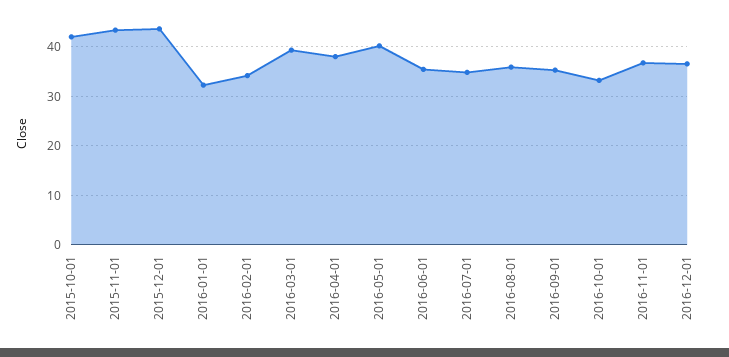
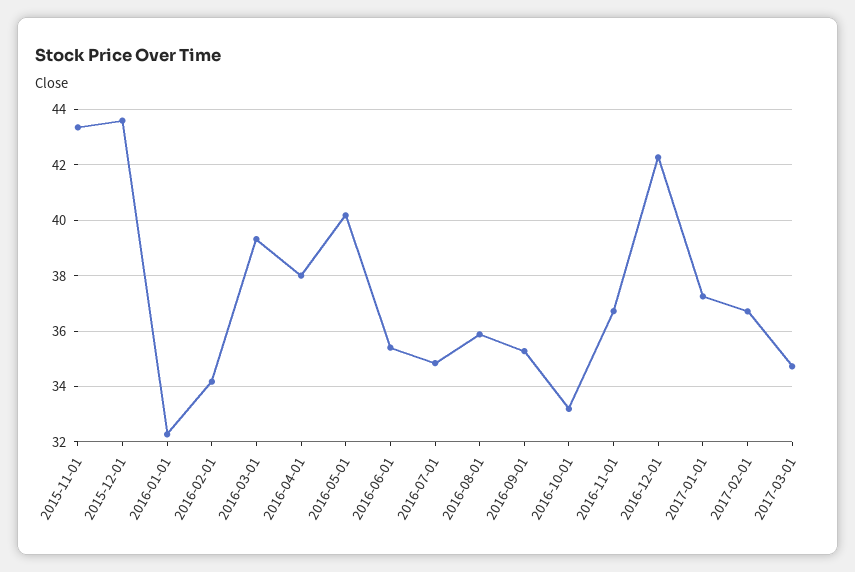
2015-10-01: 42 -> none
2016-12-01: 36 -> 42.25
2017-01-01: none -> 37.25
2017-02-01: none -> 36.75
2017-03-01: none -> 34.75

